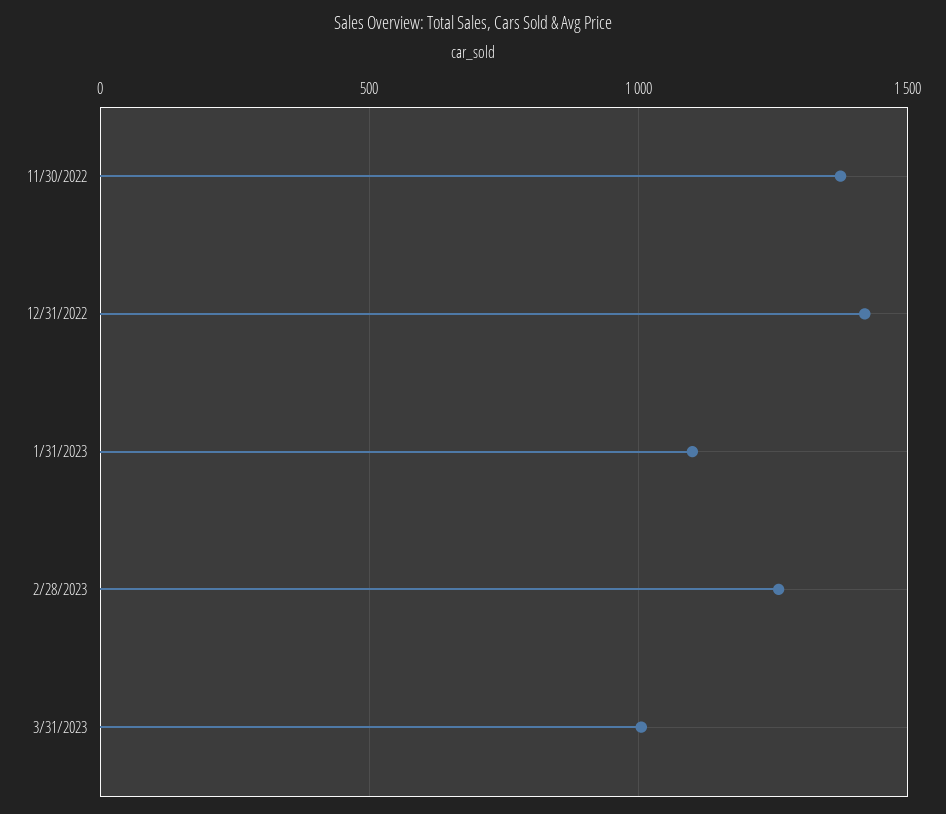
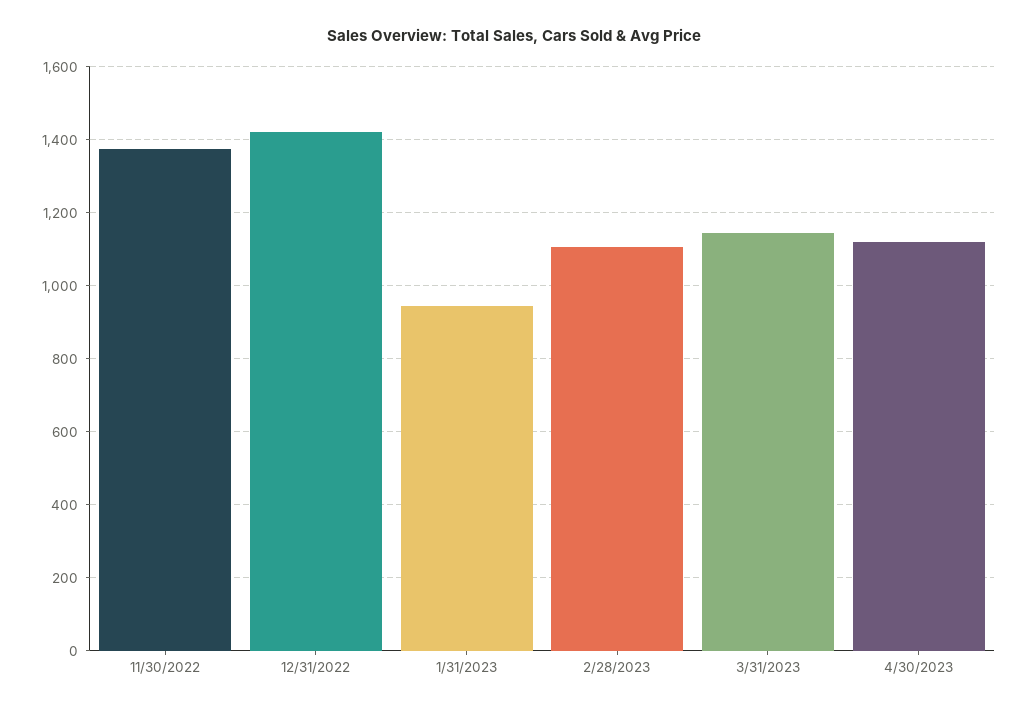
1/31/2023: 1100 -> 940
2/28/2023: 1250 -> 1100
3/31/2023: 1000 -> 1140
4/30/2023: none -> 1120

